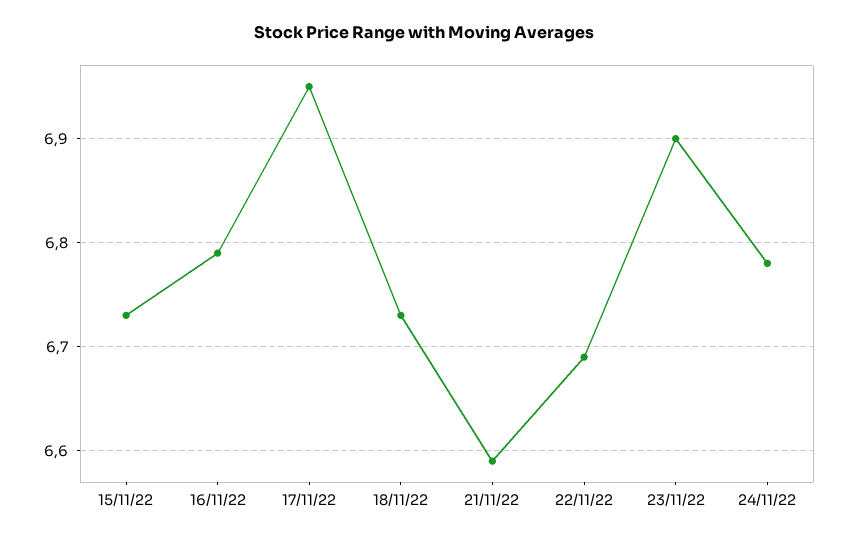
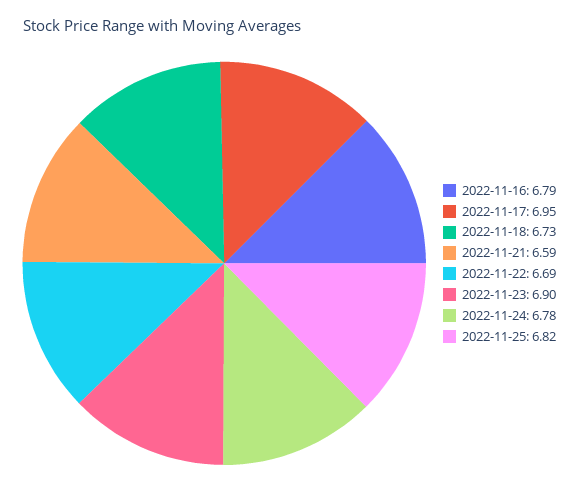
15/11/22: 6.73 -> none
2022-11-25: none -> 6.82

